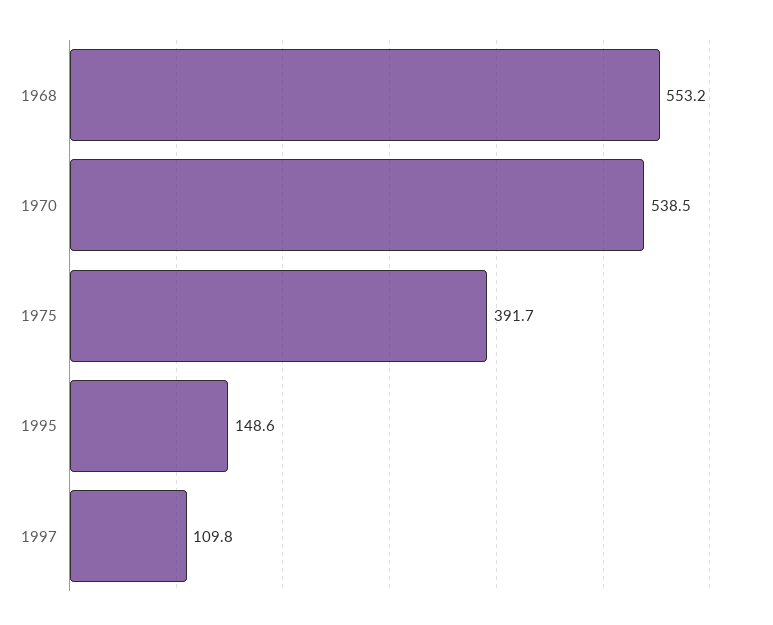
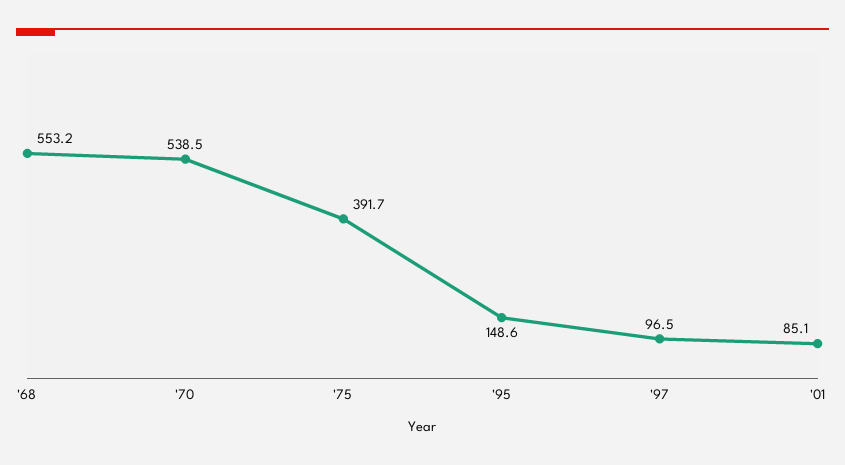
1997: 109.8 -> 96.5
'01: none -> 85.1

